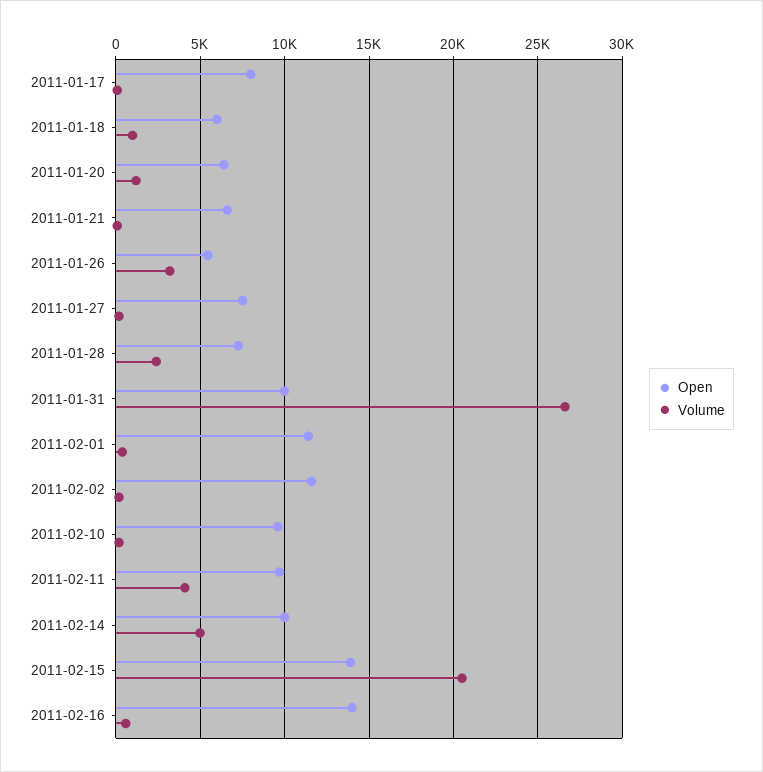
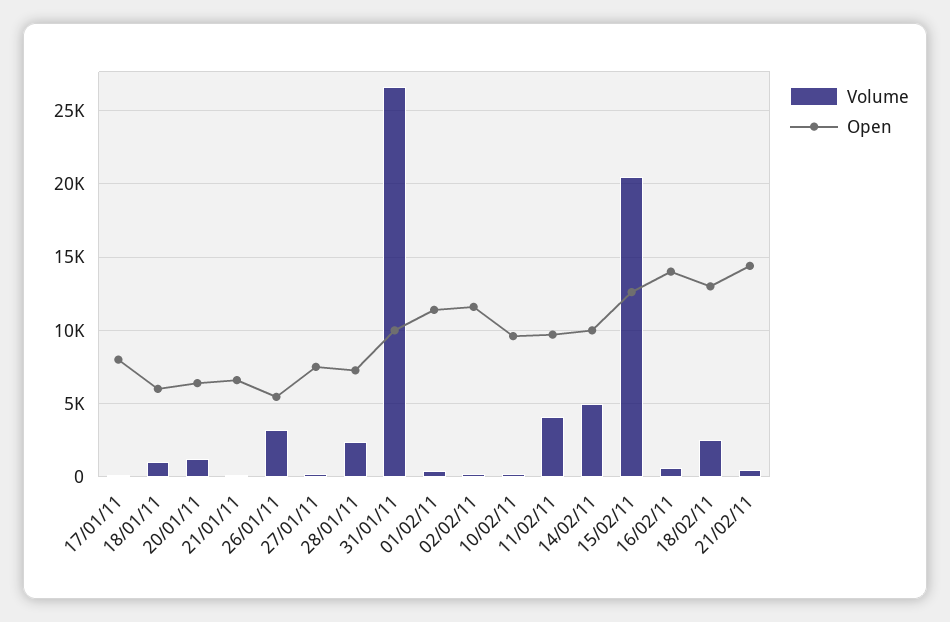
Open, 2011-02-15: 14000 -> 12500
Volume, 18/02/11: none -> 2500
Open, 18/02/11: none -> 13000
Volume, 21/02/11: none -> 500
Open, 21/02/11: none -> 14500

